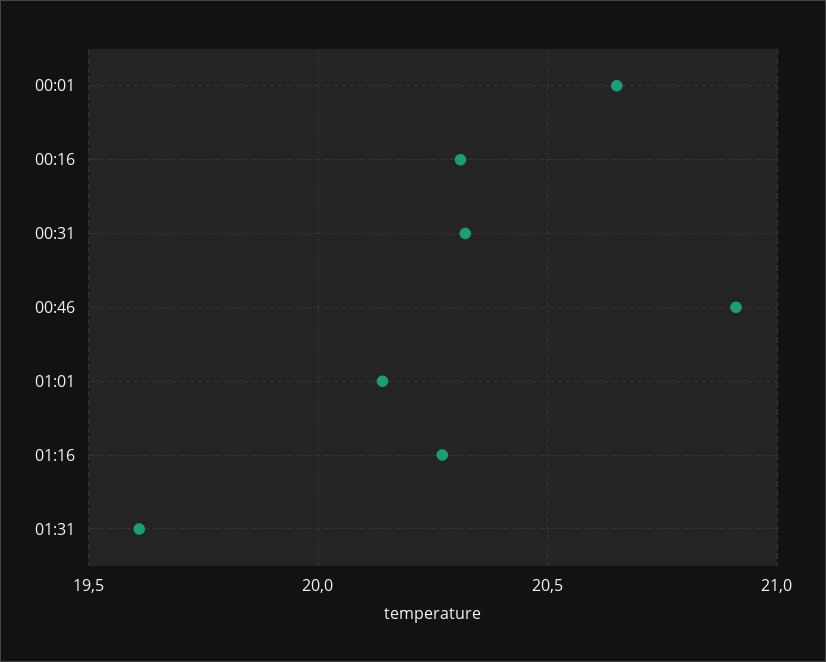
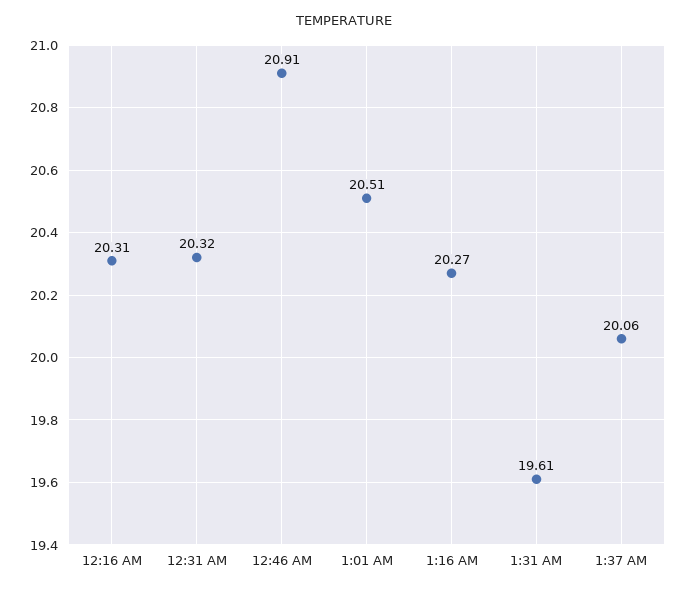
00:01: 20.65 -> none
01:01: 20.15 -> 20.51
1:37 AM: none -> 20.06

